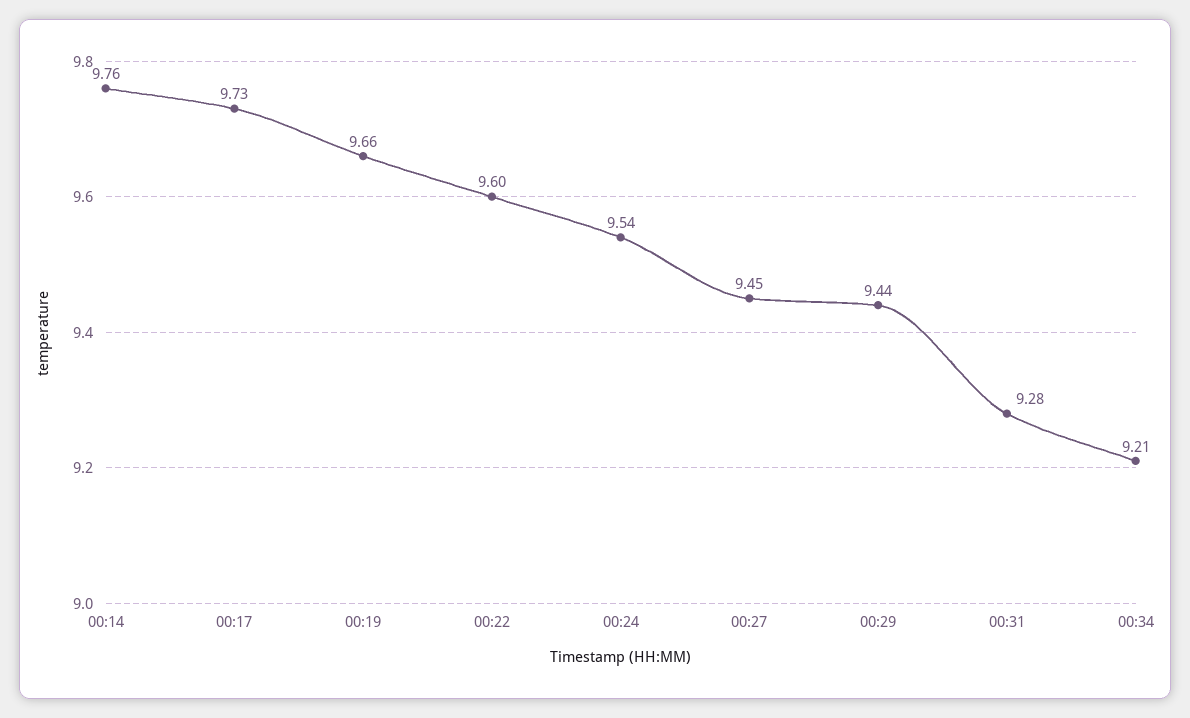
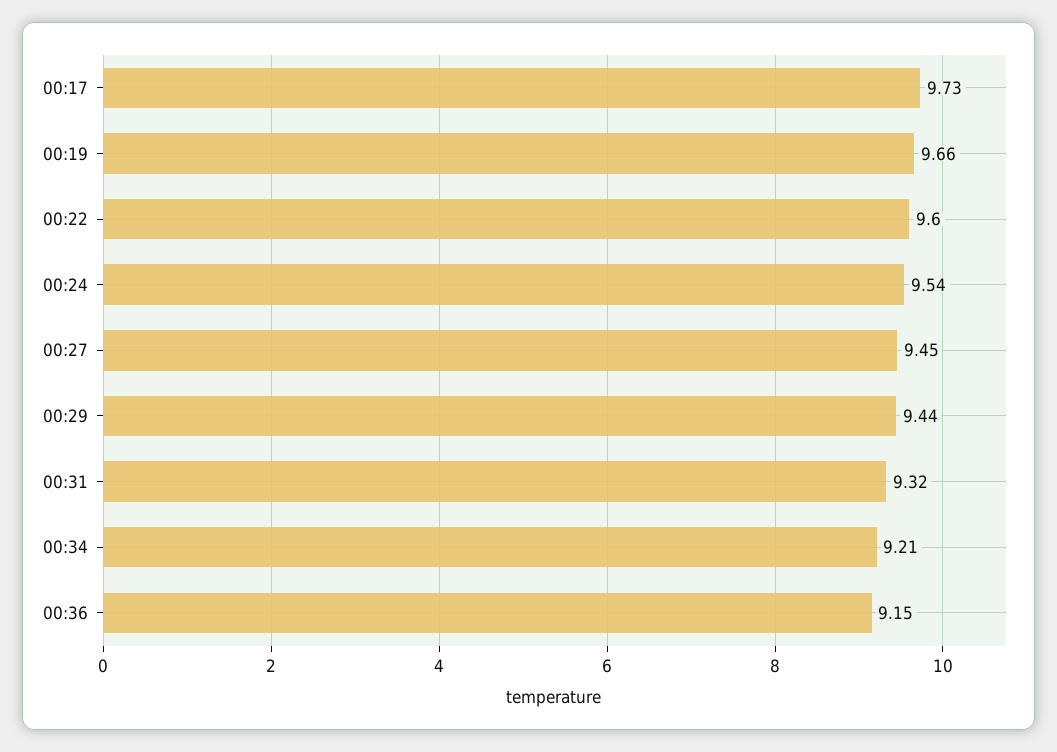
00:14: 9.76 -> none
00:31: 9.28 -> 9.32
00:36: none -> 9.15

